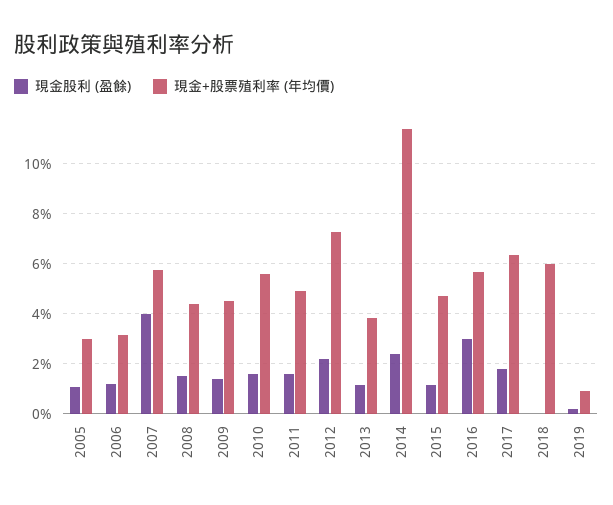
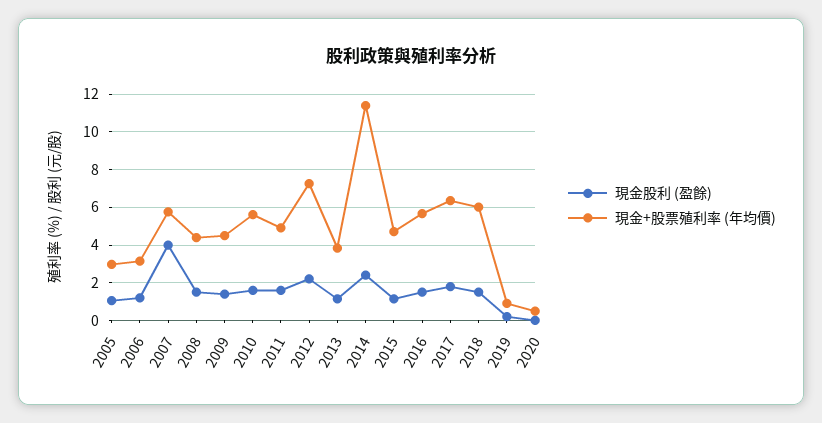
現金股利 (盈餘), 2016: 3 -> 1.5
現金股利 (盈餘), 2018: 0 -> 1.5
現金股利 (盈餘), 2020: none -> 0
現金+股票殖利率 (年均價), 2020: none -> 0.5

